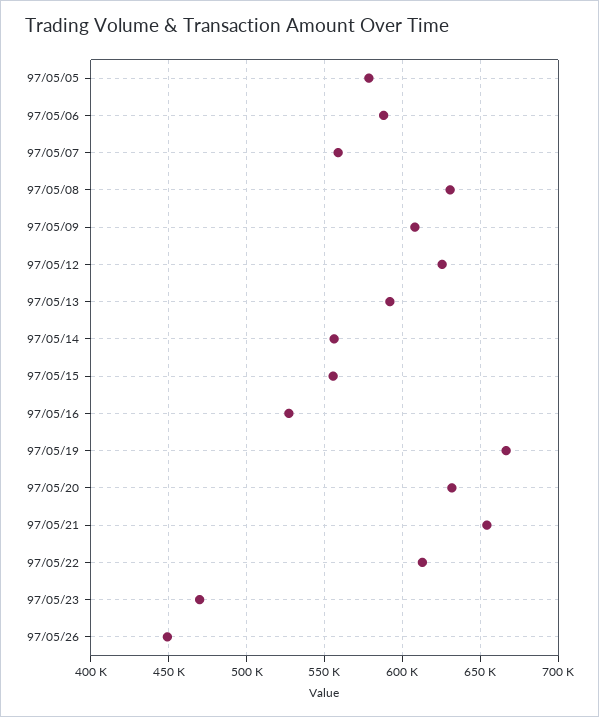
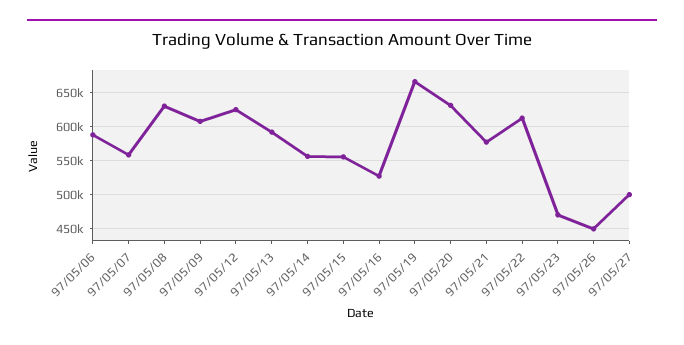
97/05/05: 580000 -> none
97/05/21: 655000 -> 580000
97/05/27: none -> 500000

